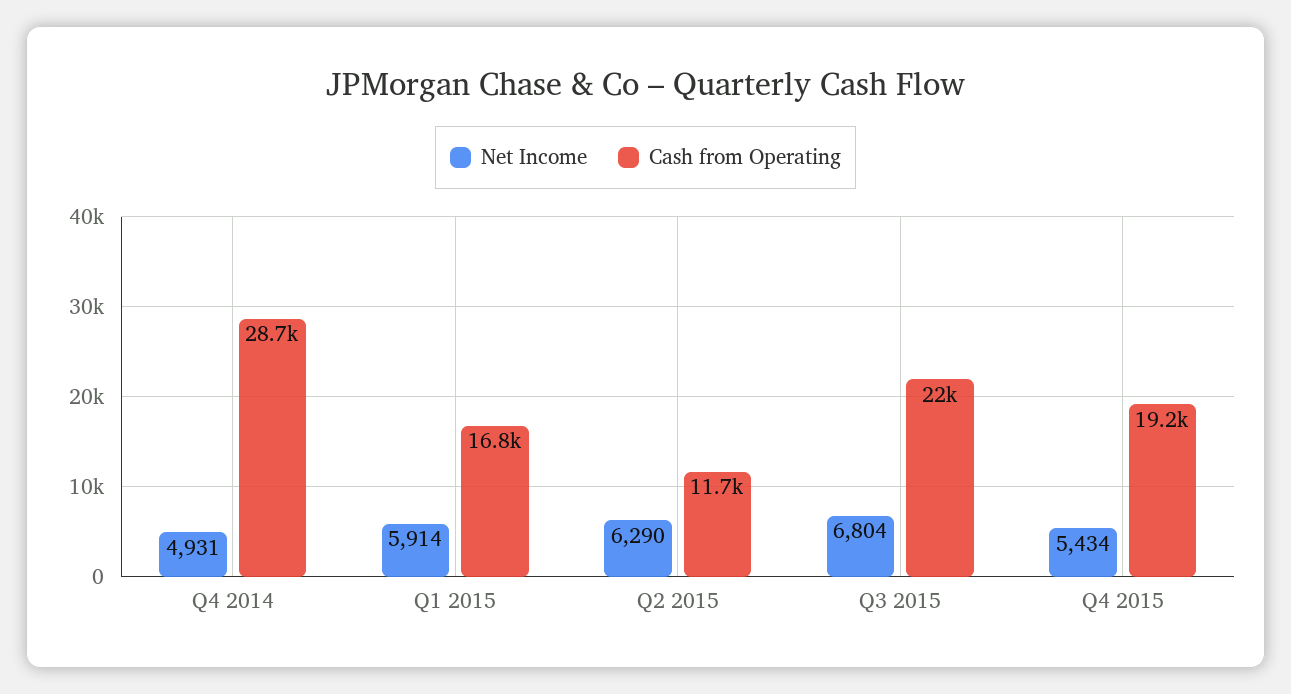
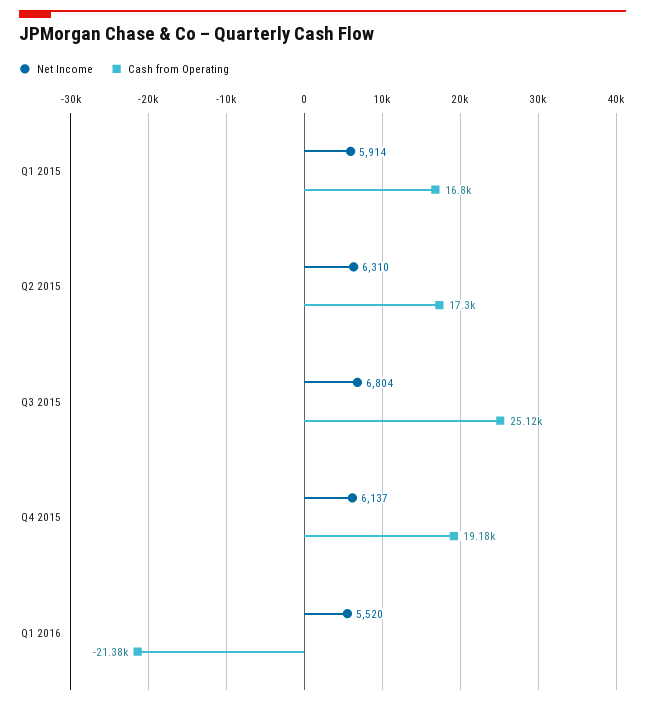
Net Income, Q4 2014: 4931 -> none
Cash from Operating, Q4 2014: 28700 -> none
Net Income, Q2 2015: 6290 -> 6310
Cash from Operating, Q2 2015: 11700 -> 17300
Cash from Operating, Q3 2015: 22000 -> 25120
Net Income, Q4 2015: 5434 -> 6137
Net Income, Q1 2016: none -> 5520
Cash from Operating, Q1 2016: none -> -21380

